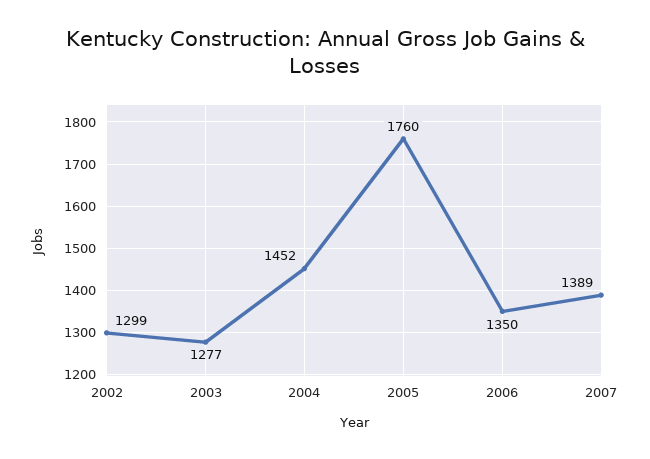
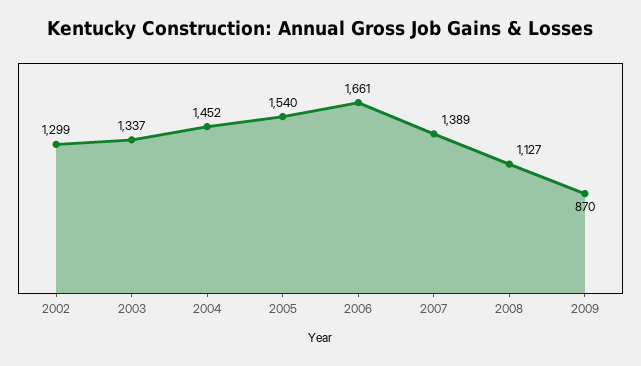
2003: 1277 -> 1337
2005: 1760 -> 1540
2006: 1350 -> 1661
2008: none -> 1127
2009: none -> 870

